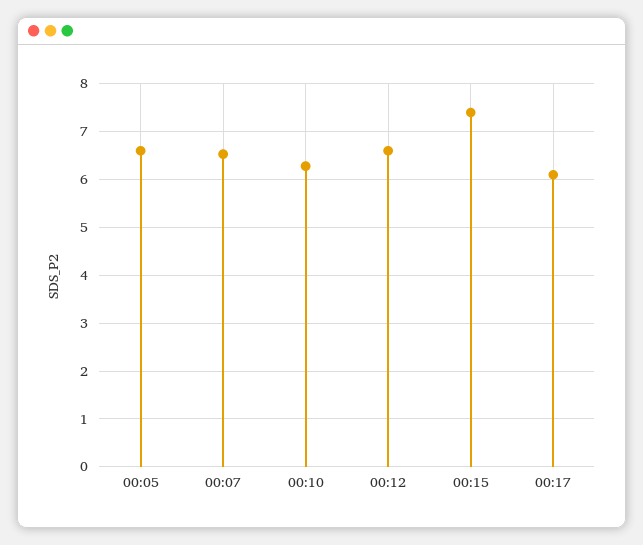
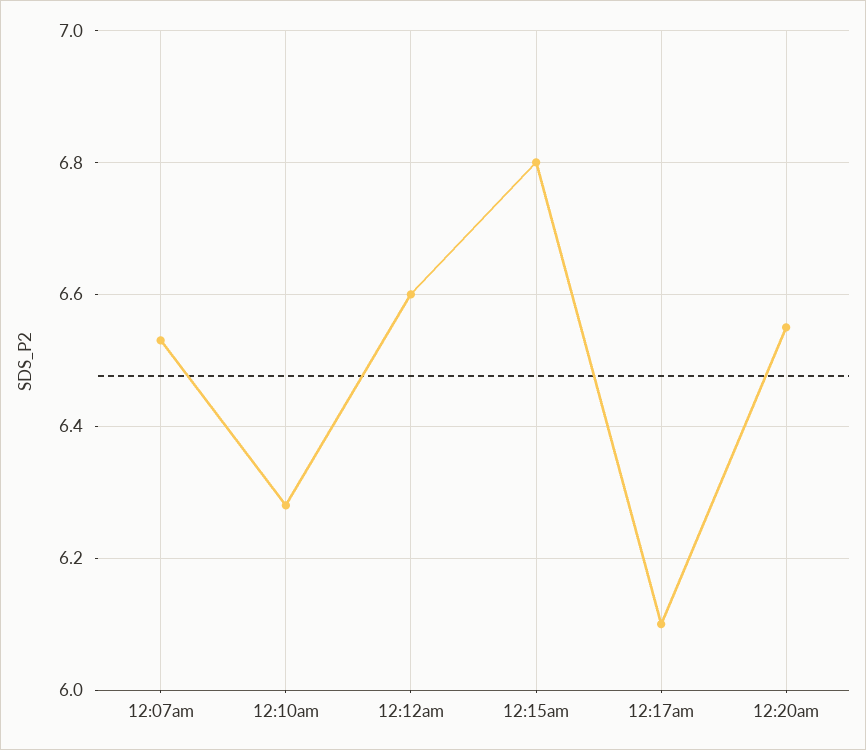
00:05: 6.6 -> none
00:15: 7.4 -> 6.8
12:20am: none -> 6.55

